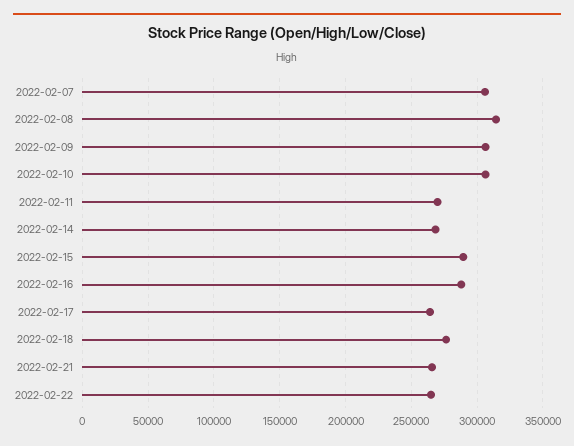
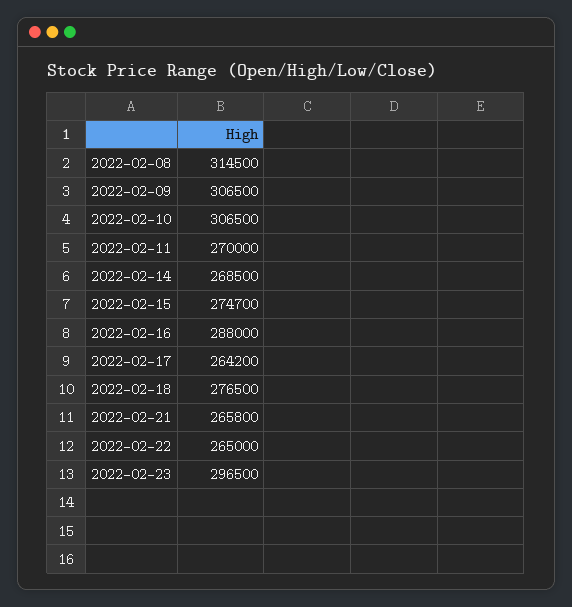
2022-02-07: 305000 -> none
2022-02-15: 290000 -> 274700
2022-02-23: none -> 296500

